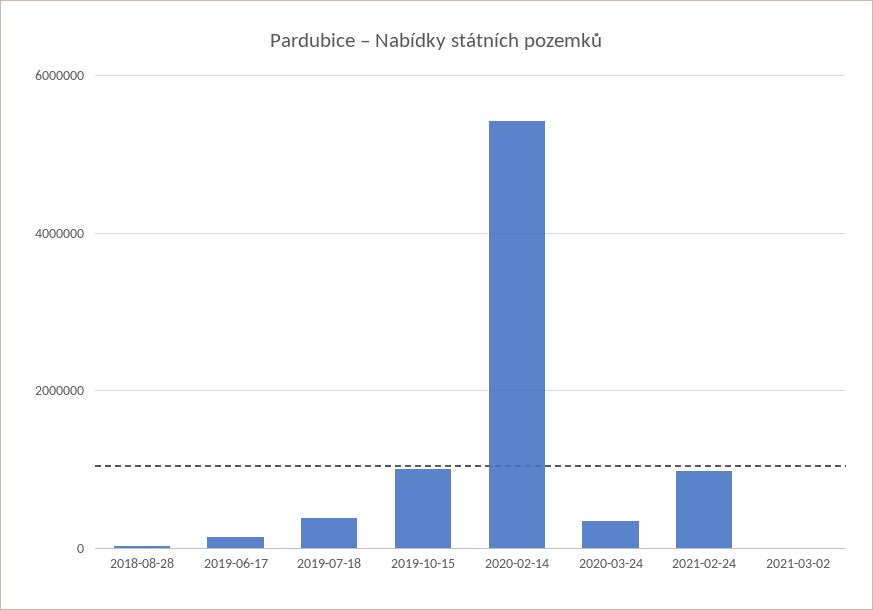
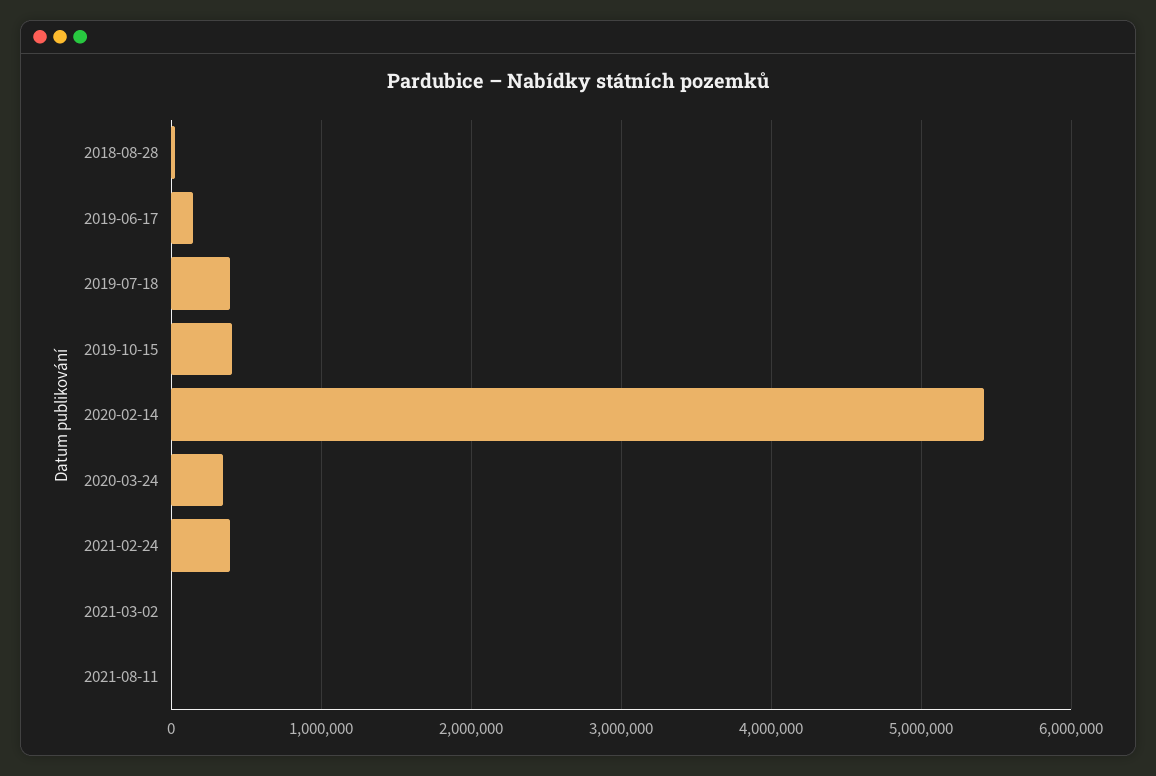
2019-10-15: 1000000 -> 400000
2021-02-24: 1000000 -> 400000
2021-08-11: none -> 0

